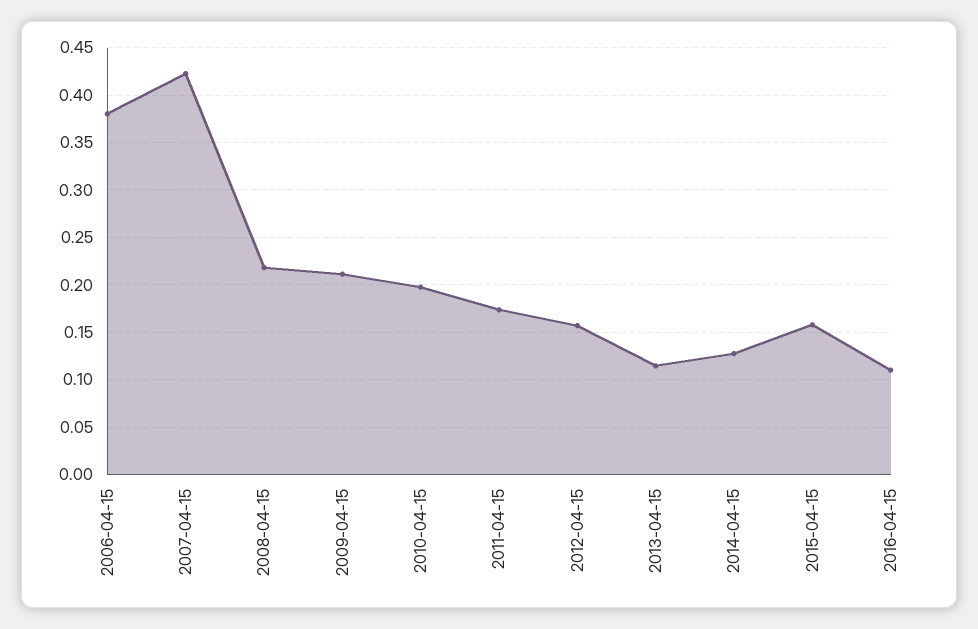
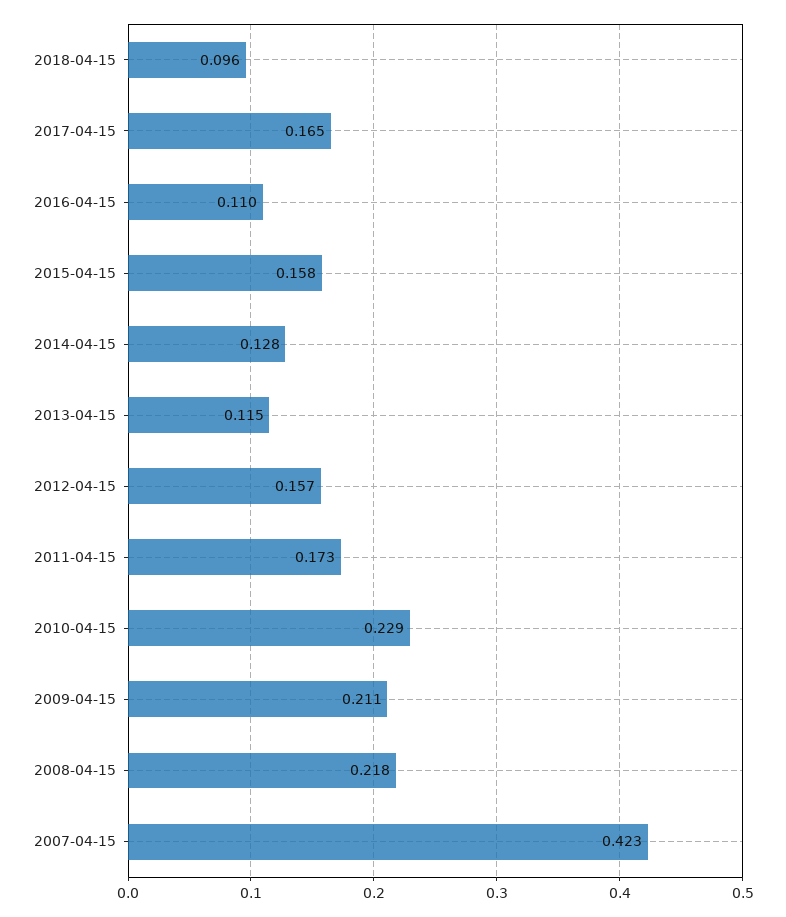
2006-04-15: 0.38 -> none
2010-04-15: 0.2 -> 0.229
2018-04-15: none -> 0.096
2017-04-15: none -> 0.165

